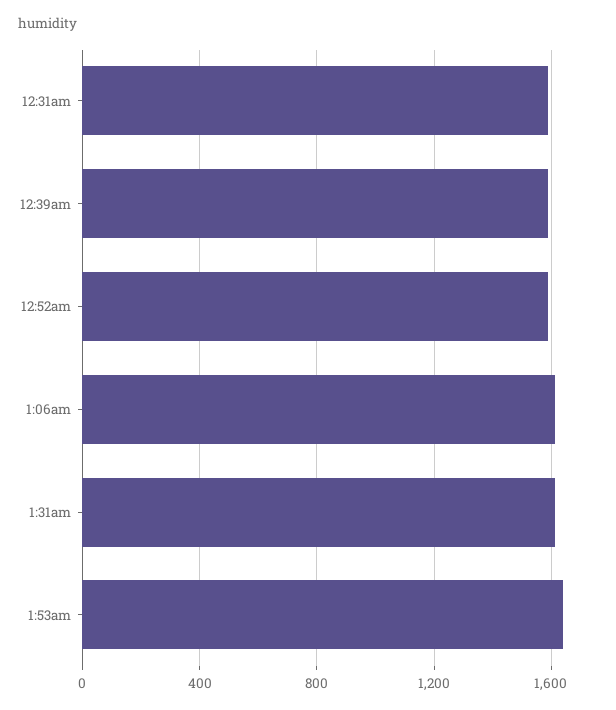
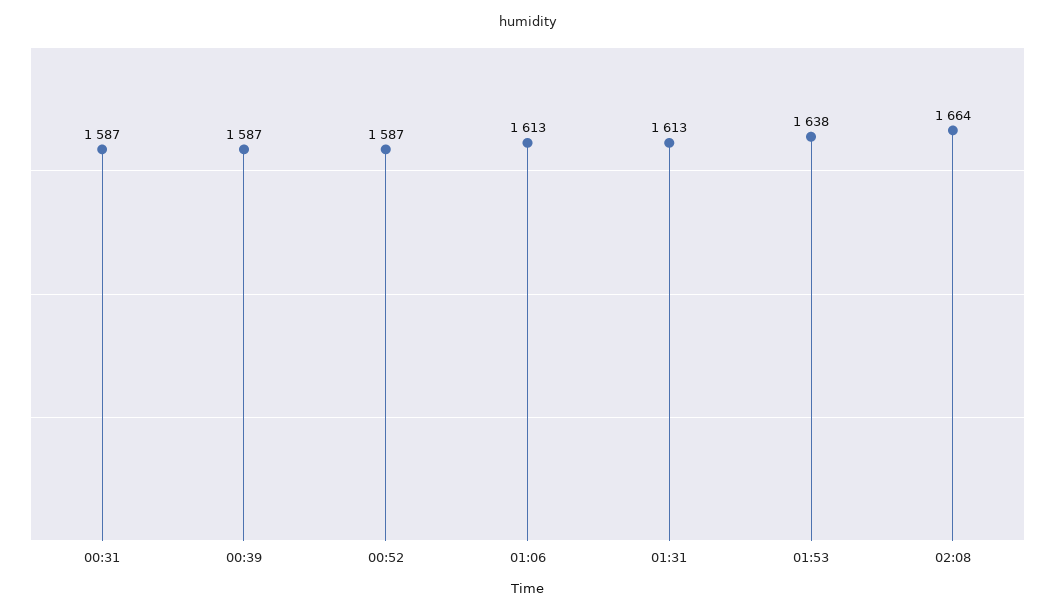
02:08: none -> 1664

